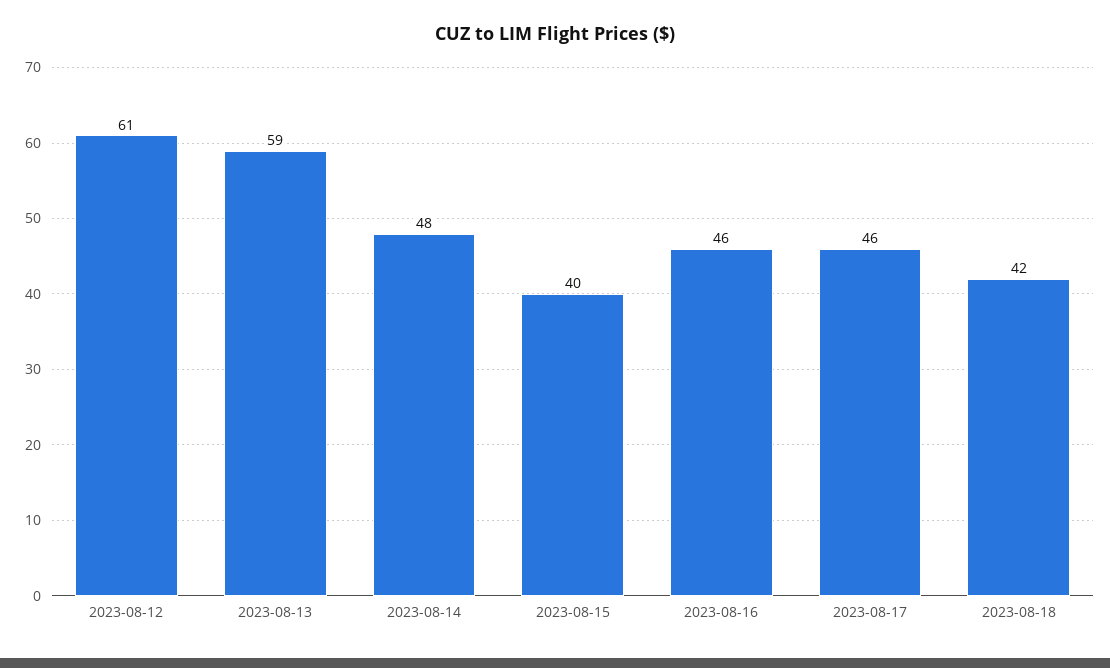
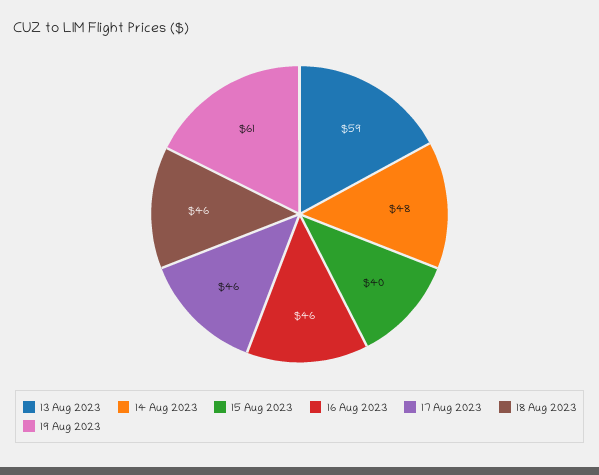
2023-08-12: 61 -> none
2023-08-18: 42 -> 46
19 Aug 2023: none -> 61

